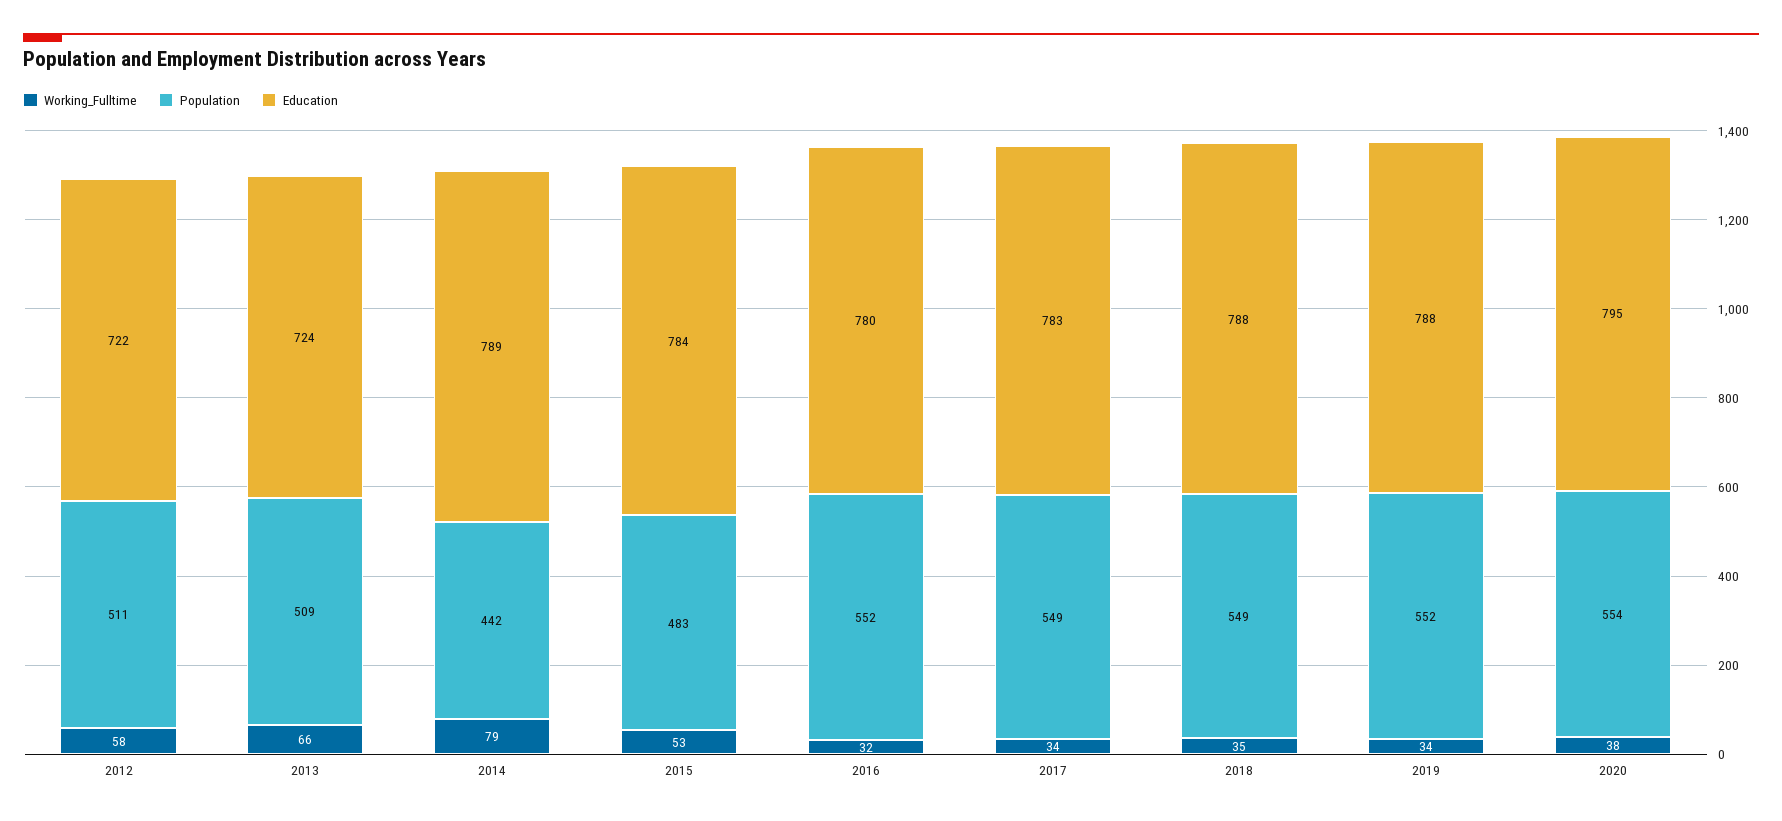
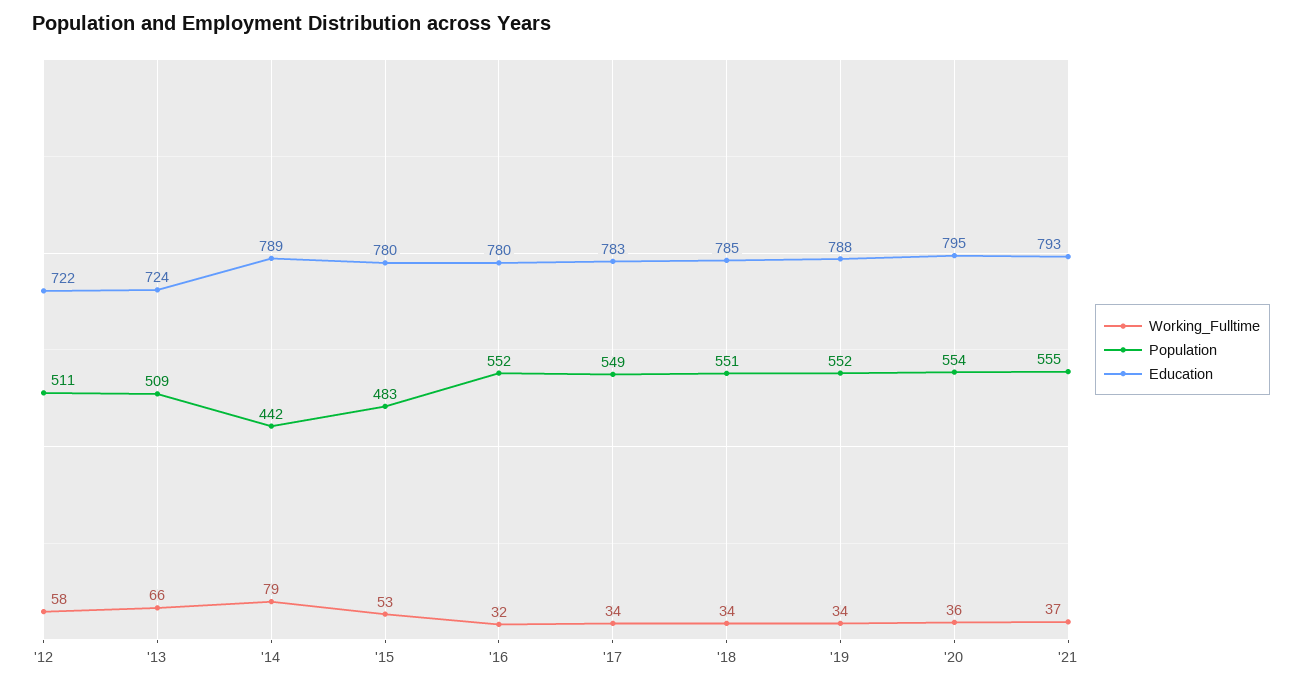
Education, 2015: 784 -> 780
Working_Fulltime, 2018: 35 -> 34
Population, 2018: 549 -> 551
Education, 2018: 788 -> 785
Working_Fulltime, 2020: 38 -> 36
Working_Fulltime, '21: none -> 37
Population, '21: none -> 555
Education, '21: none -> 793

